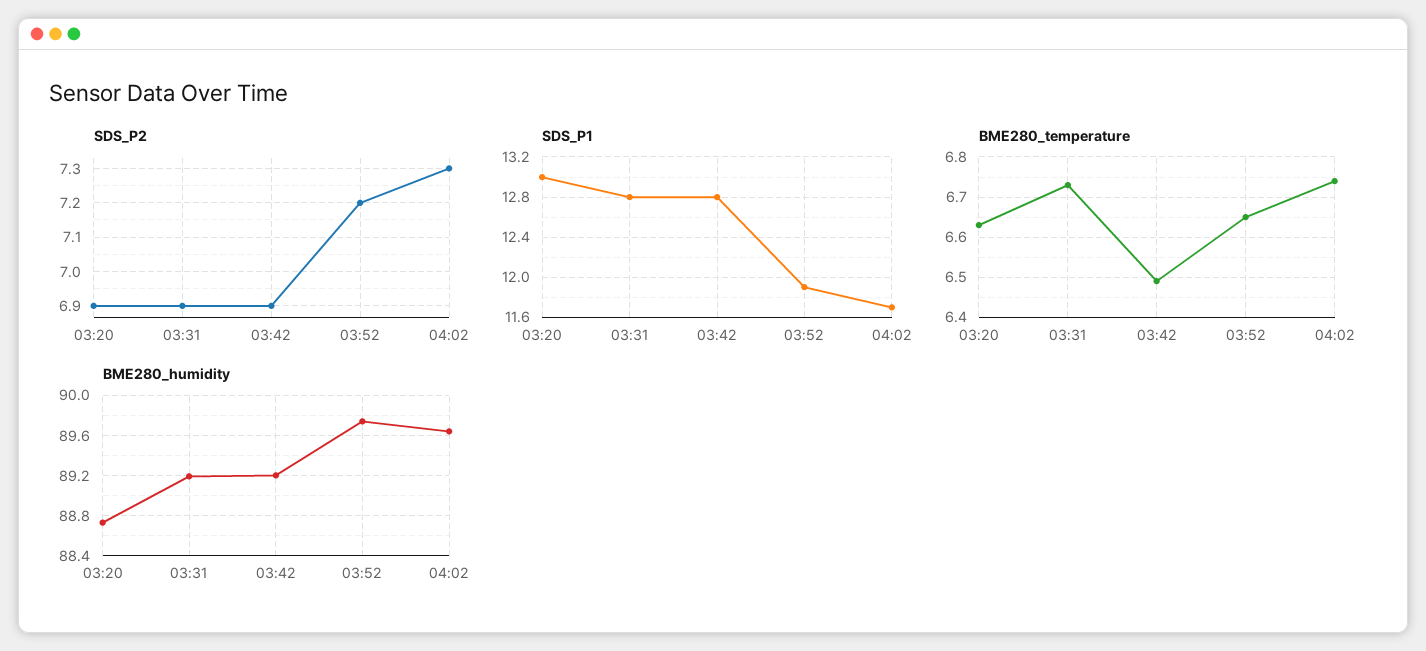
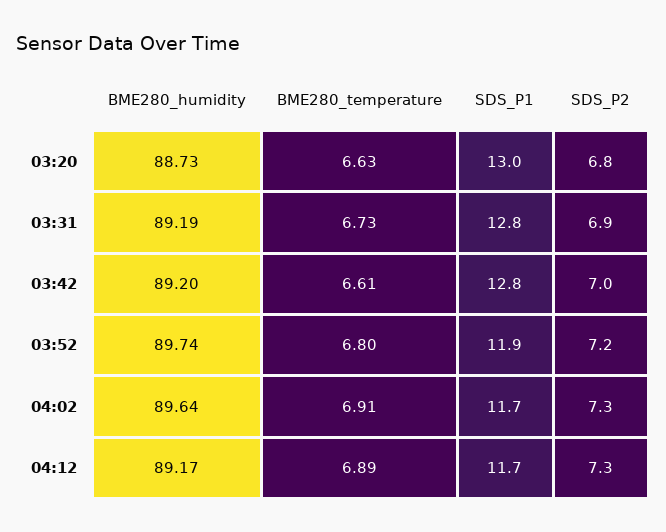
SDS_P2, 03:20: 6.9 -> 6.8
SDS_P2, 03:42: 6.9 -> 7
BME280_temperature, 03:42: 6.5 -> 6.61
BME280_temperature, 03:52: 6.65 -> 6.8
BME280_temperature, 04:02: 6.75 -> 6.91
BME280_humidity, 04:12: none -> 89.17
BME280_temperature, 04:12: none -> 6.89
SDS_P1, 04:12: none -> 11.7
SDS_P2, 04:12: none -> 7.3

